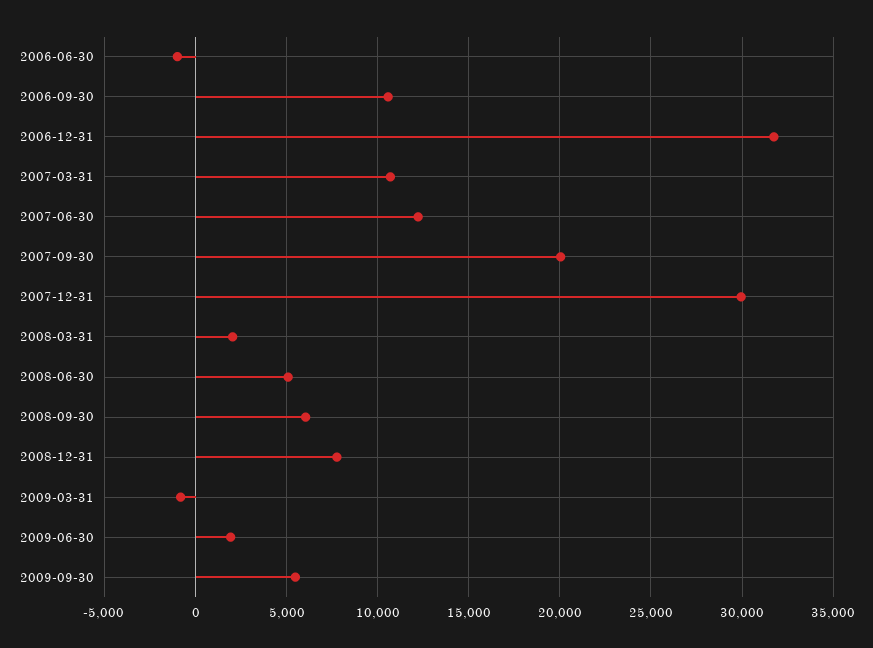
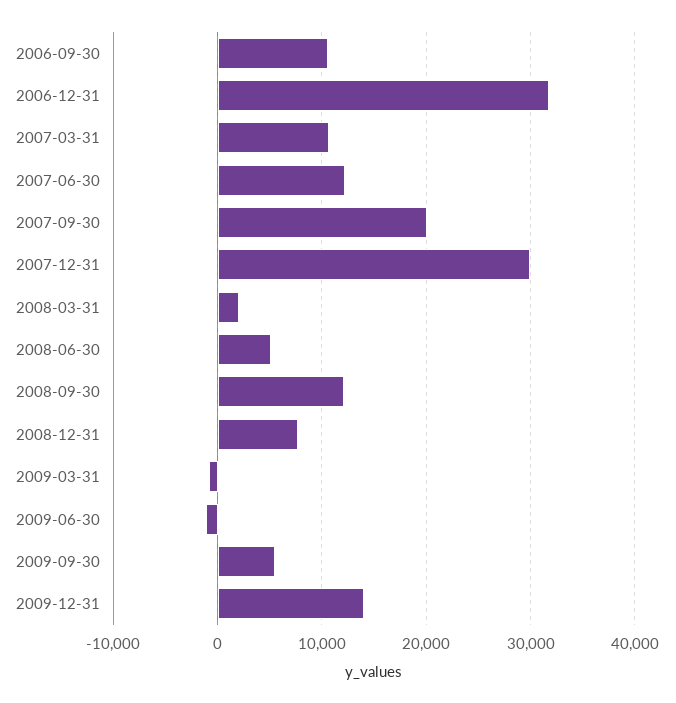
2006-06-30: -1000 -> none
2008-09-30: 6000 -> 12000
2009-06-30: 2000 -> -1000
2009-12-31: none -> 14000

